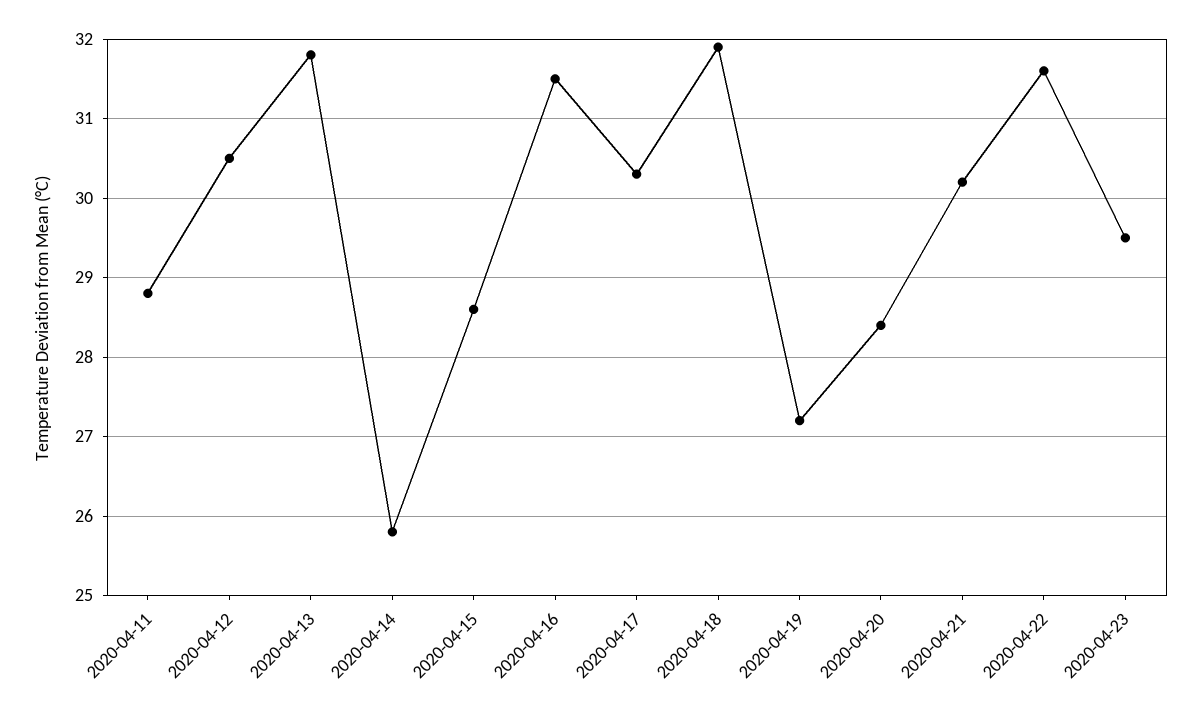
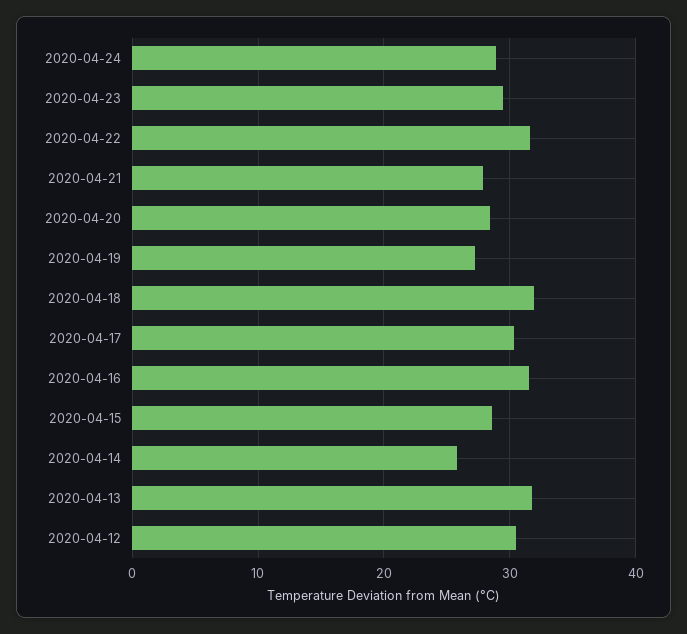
2020-04-11: 28.8 -> none
2020-04-21: 30.2 -> 28
2020-04-24: none -> 29

